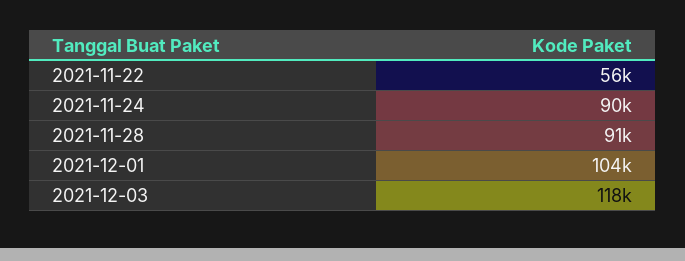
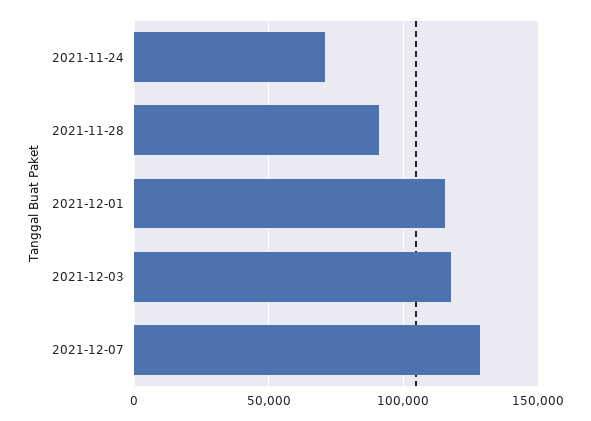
2021-11-22: 56000 -> none
2021-11-24: 90000 -> 70000
2021-12-01: 104000 -> 115000
2021-12-07: none -> 130000

